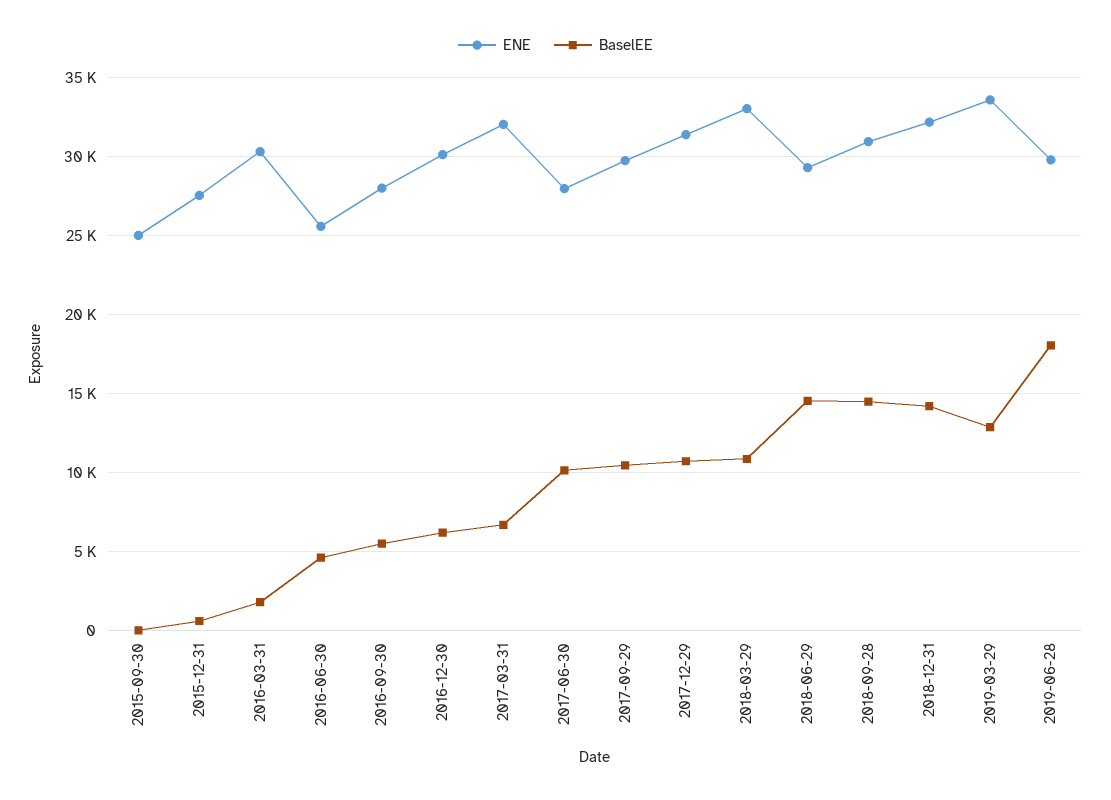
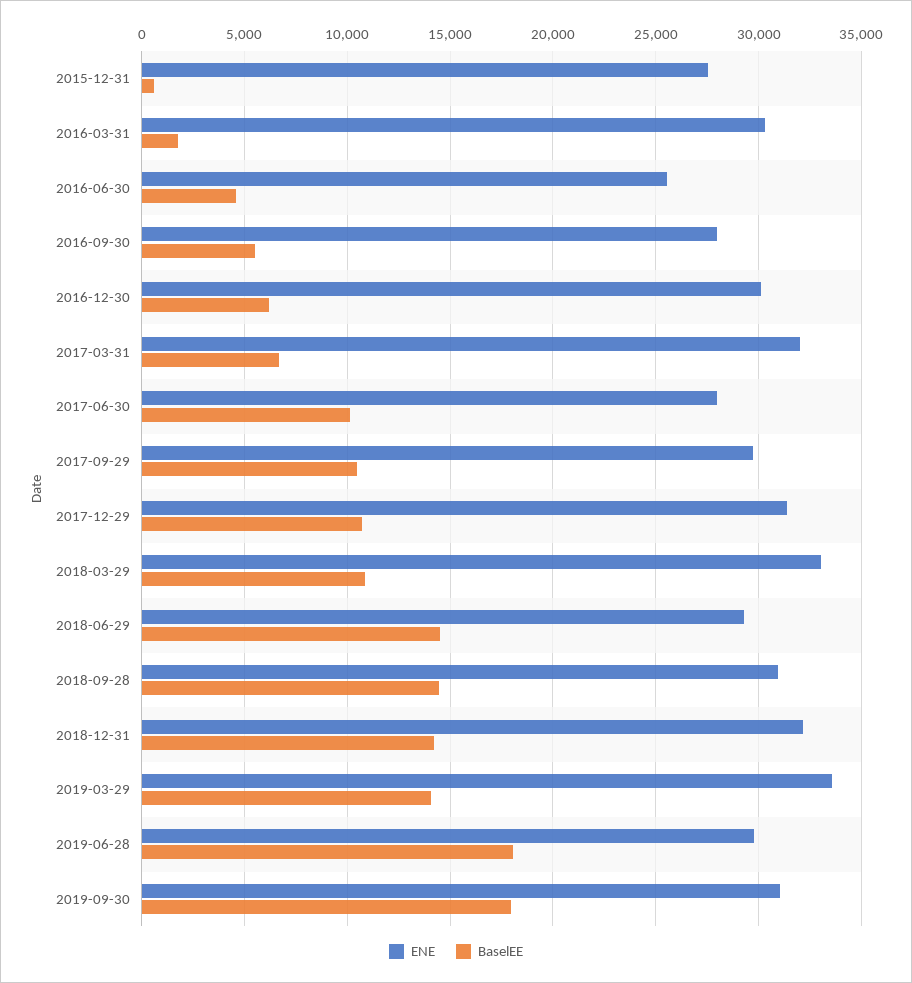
ENE, 2015-09-30: 25000 -> none
BaselEE, 2015-09-30: 0 -> none
BaselEE, 2019-03-29: 13000 -> 14000
ENE, 2019-09-30: none -> 31000
BaselEE, 2019-09-30: none -> 18000

